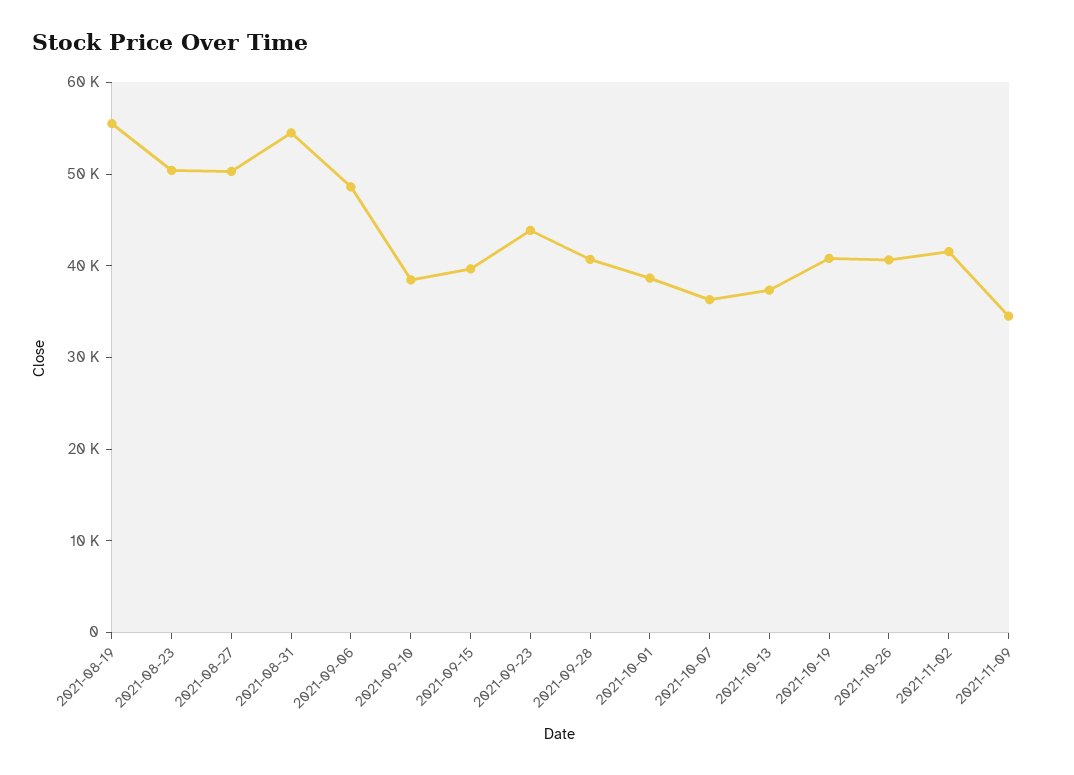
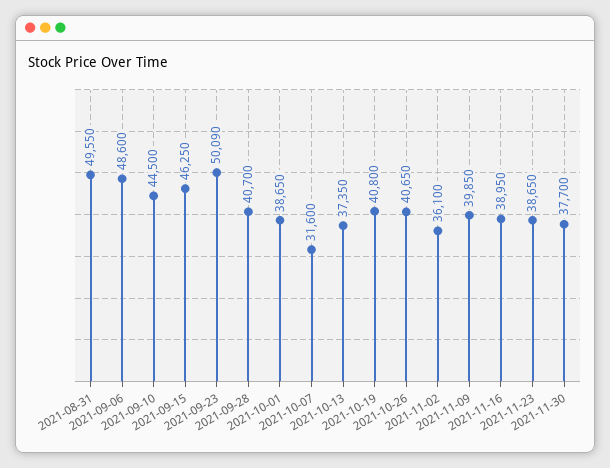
2021-08-19: 56000 -> none
2021-08-23: 50000 -> none
2021-08-27: 50000 -> none
2021-08-31: 54000 -> 49550
2021-09-10: 38000 -> 44500
2021-09-15: 40000 -> 46250
2021-09-23: 44000 -> 50090
2021-10-07: 36000 -> 31600
2021-11-02: 42000 -> 36100
2021-11-09: 34000 -> 39850
2021-11-16: none -> 38950
2021-11-23: none -> 38650
2021-11-30: none -> 37700

